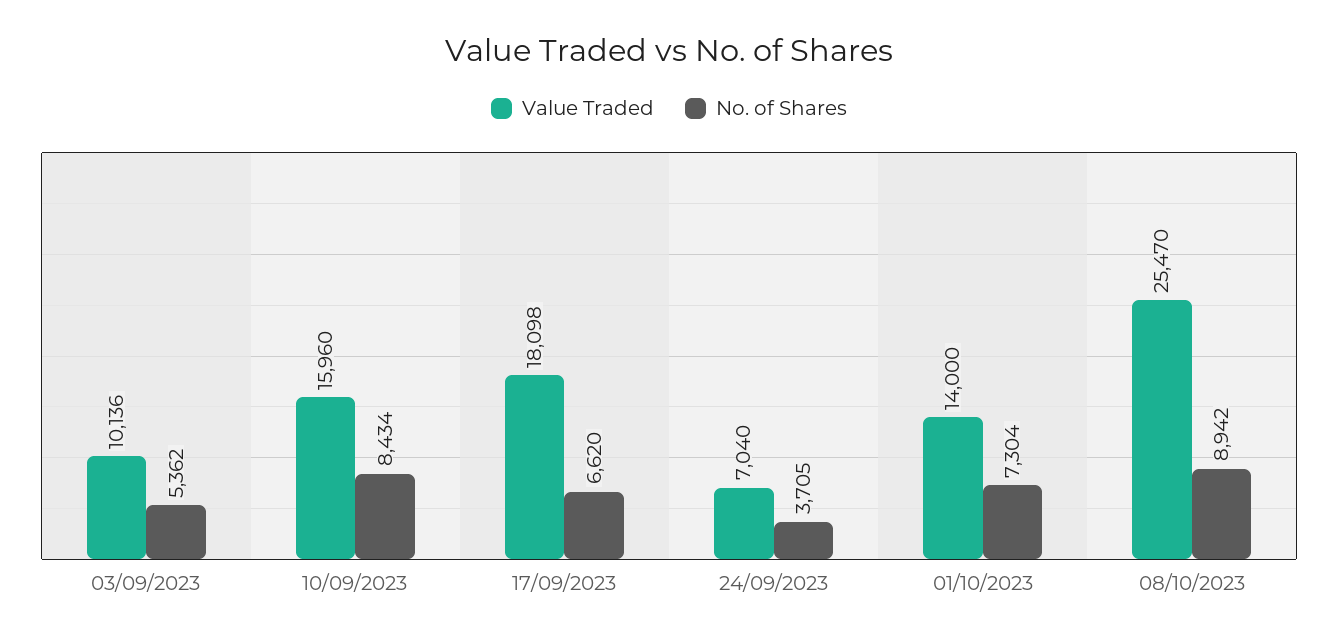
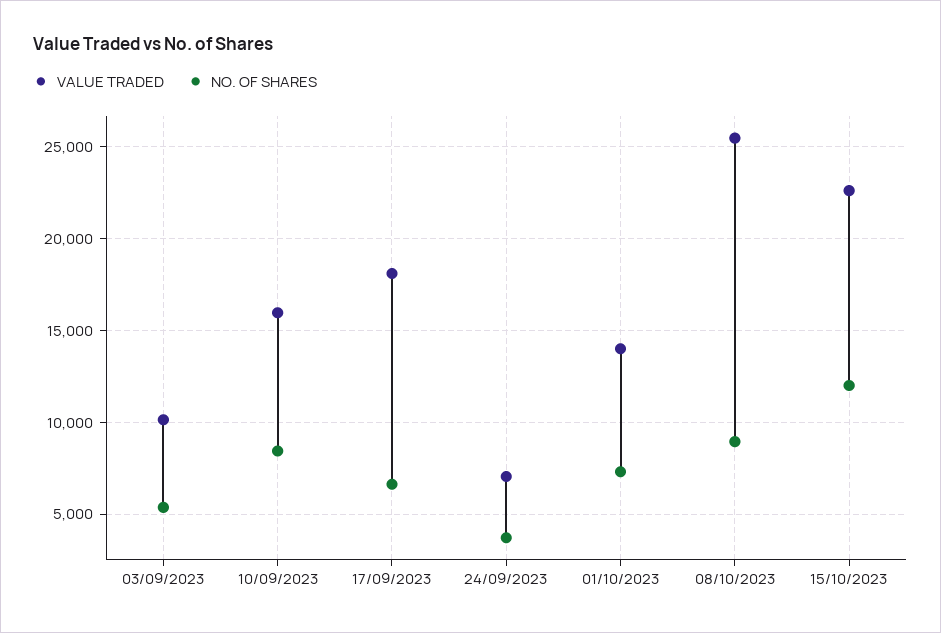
Value Traded, 15/10/2023: none -> 22500
No. of Shares, 15/10/2023: none -> 12000

